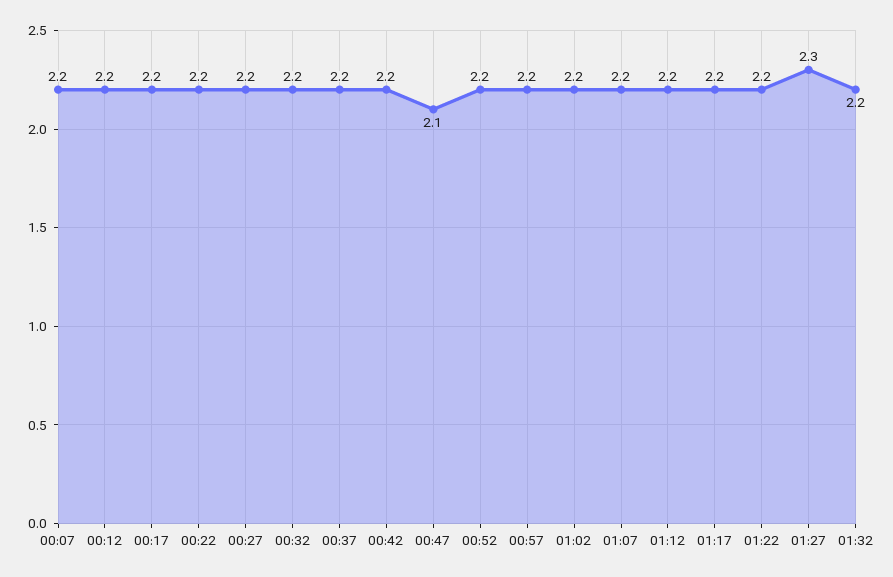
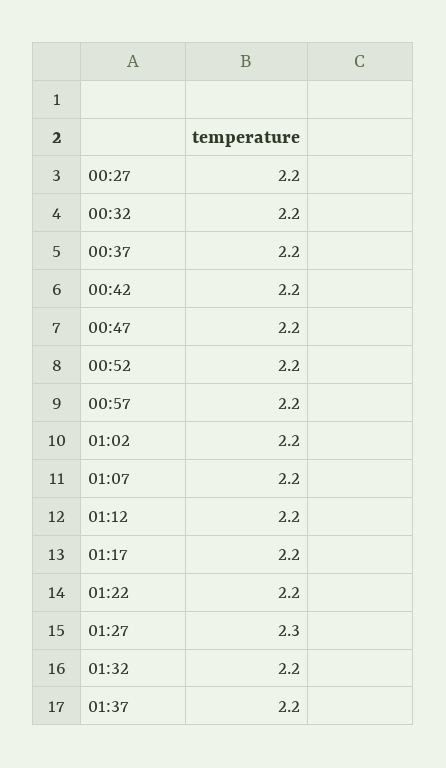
00:07: 2.2 -> none
00:12: 2.2 -> none
00:17: 2.2 -> none
00:22: 2.2 -> none
00:47: 2.1 -> 2.2
01:37: none -> 2.2

